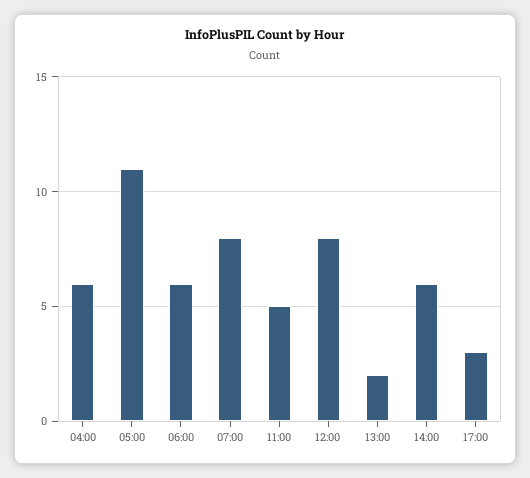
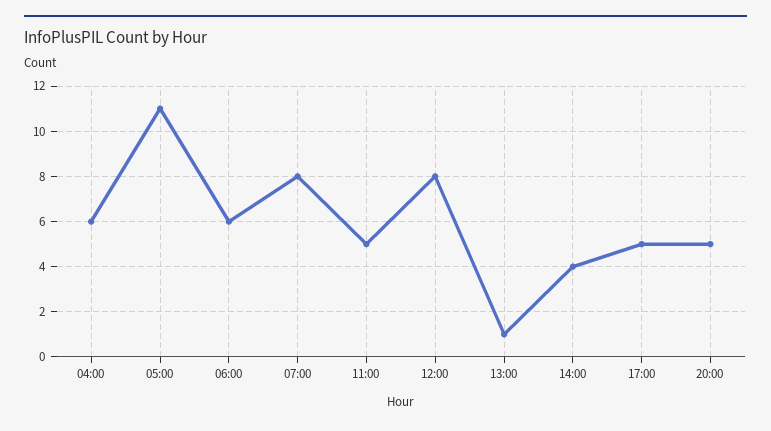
13:00: 2 -> 1
14:00: 6 -> 4
17:00: 3 -> 5
20:00: none -> 5

